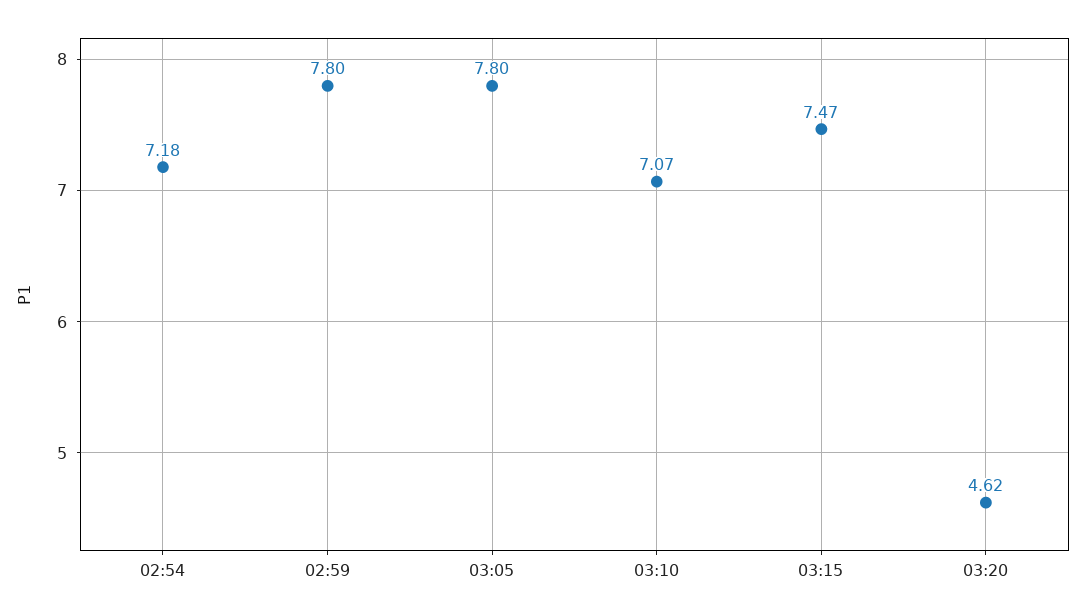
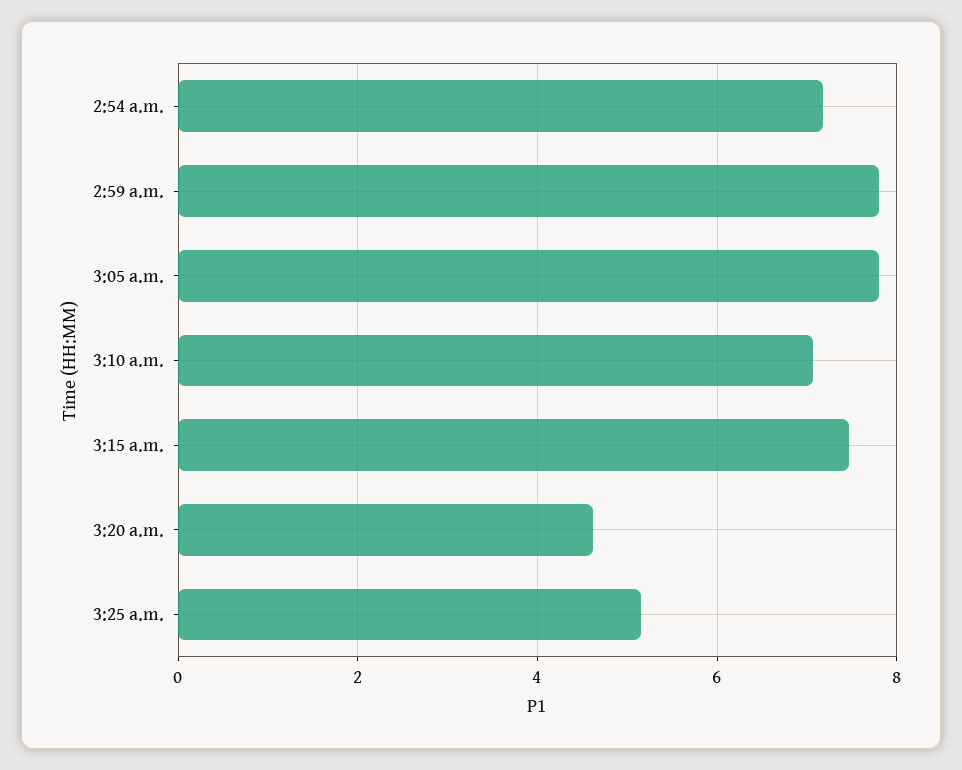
3:25 a.m.: none -> 5.2

